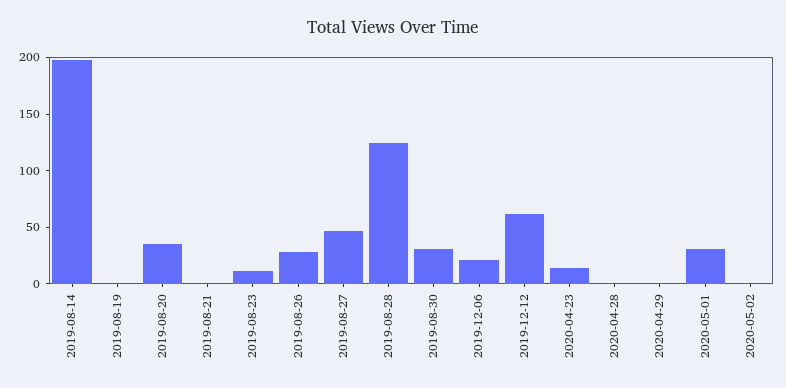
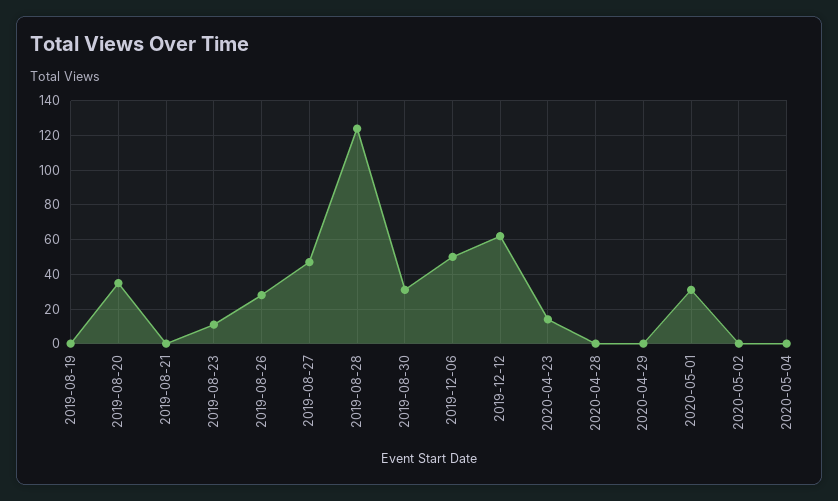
2019-08-14: 200 -> none
2019-12-06: 20 -> 50
2020-05-04: none -> 0

